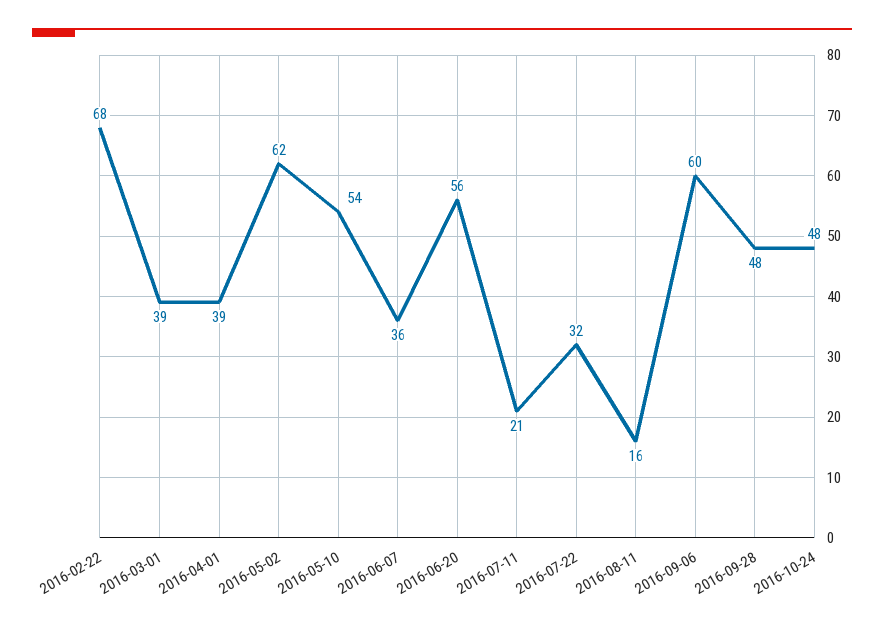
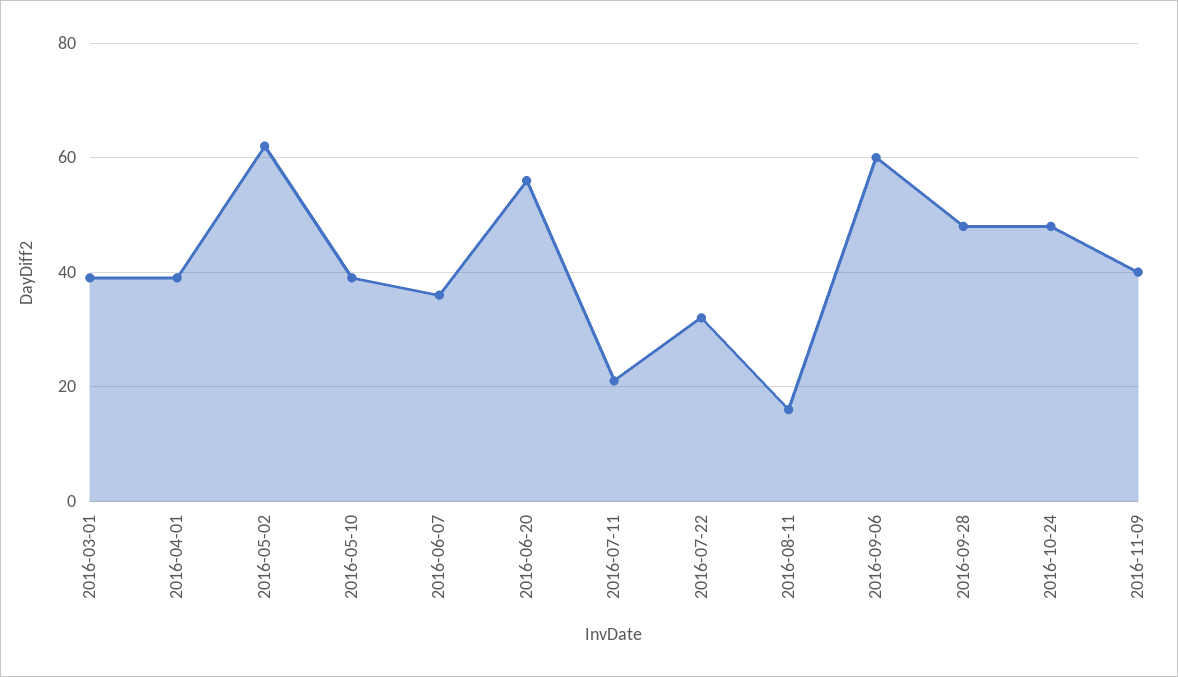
2016-02-22: 68 -> none
2016-05-10: 54 -> 40
2016-11-09: none -> 40

